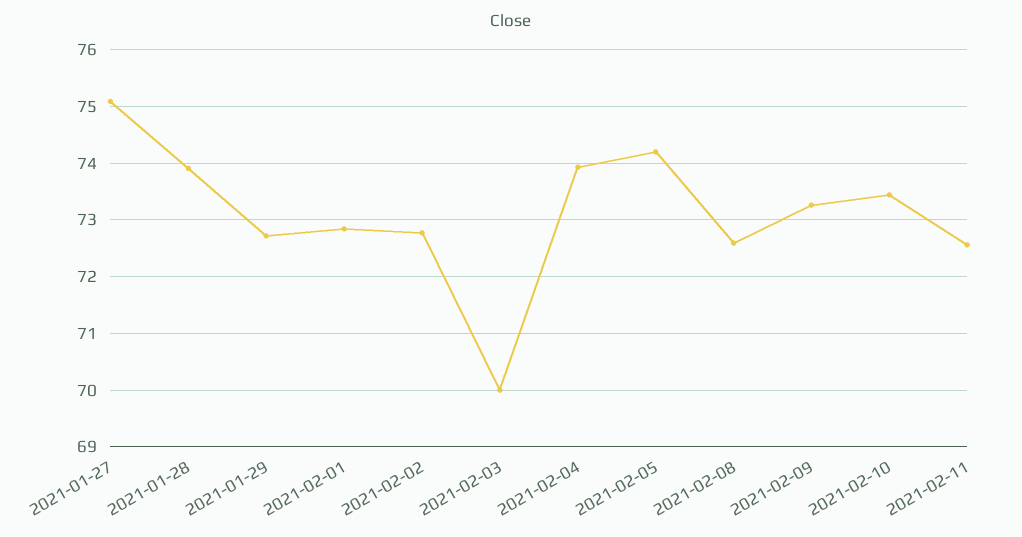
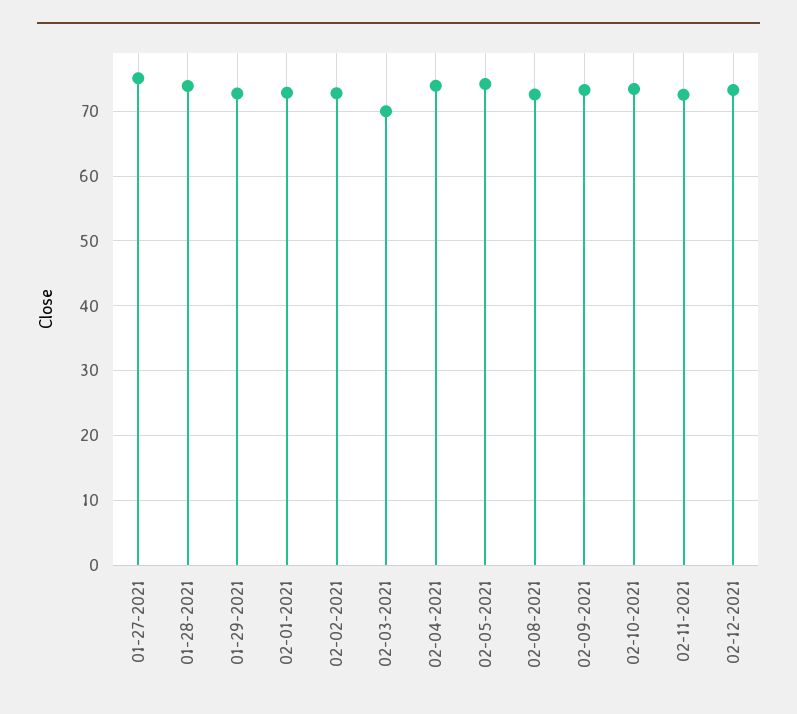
02-12-2021: none -> 73

